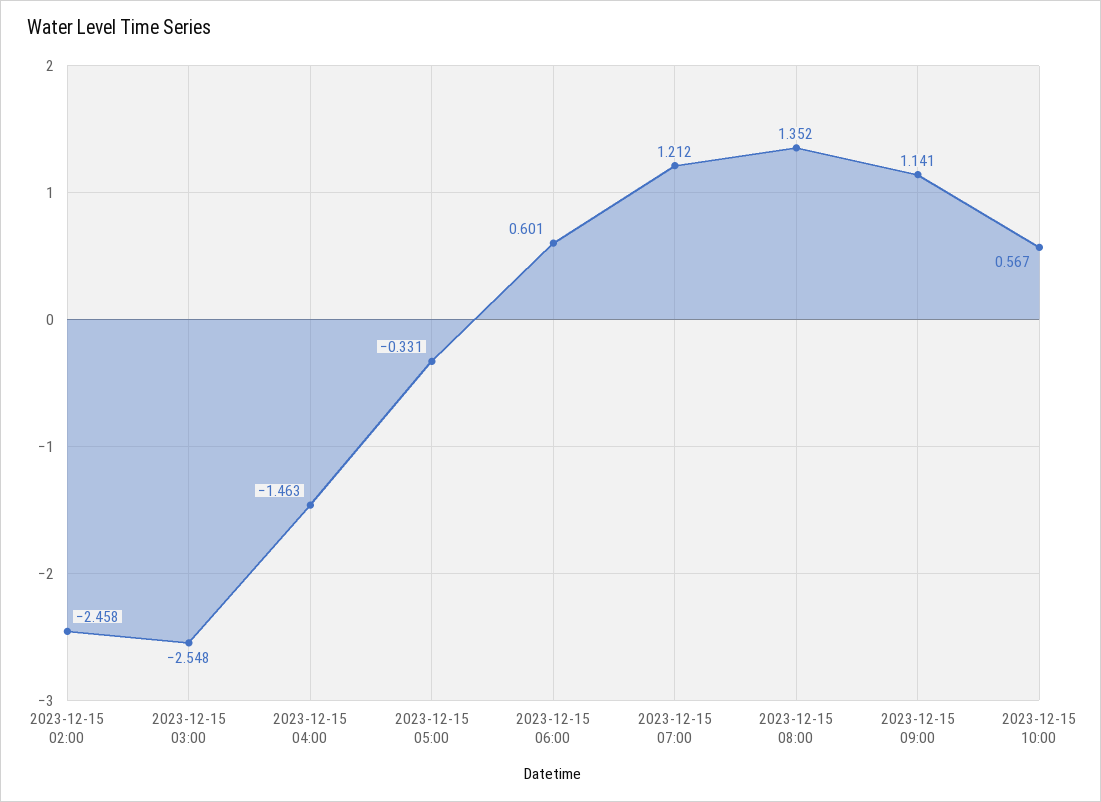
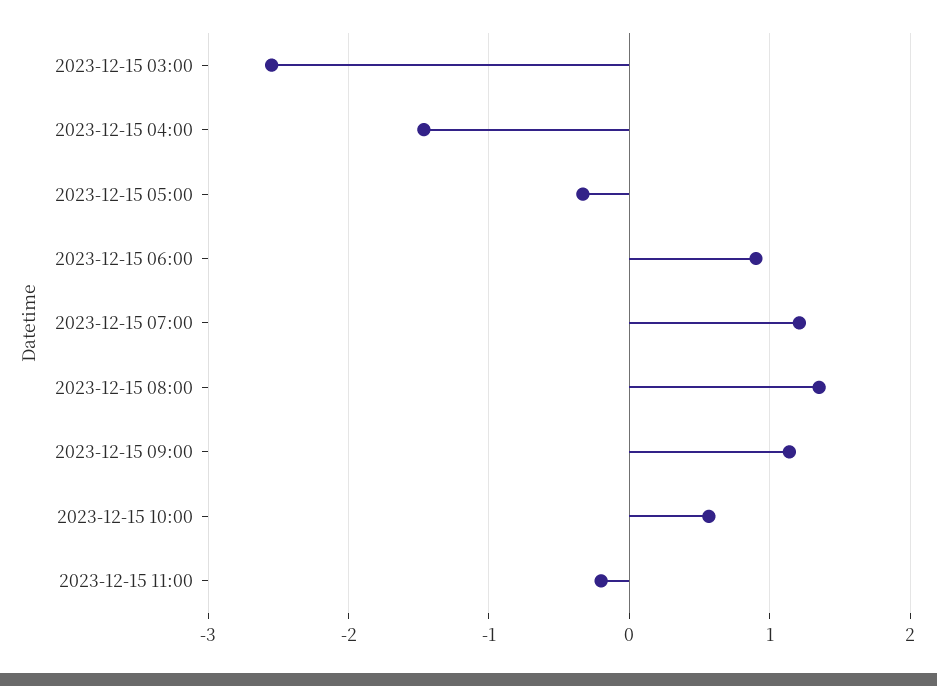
2023-12-15 02:00: -2.458 -> none
2023-12-15 06:00: 0.601 -> 0.9
2023-12-15 11:00: none -> -0.2

